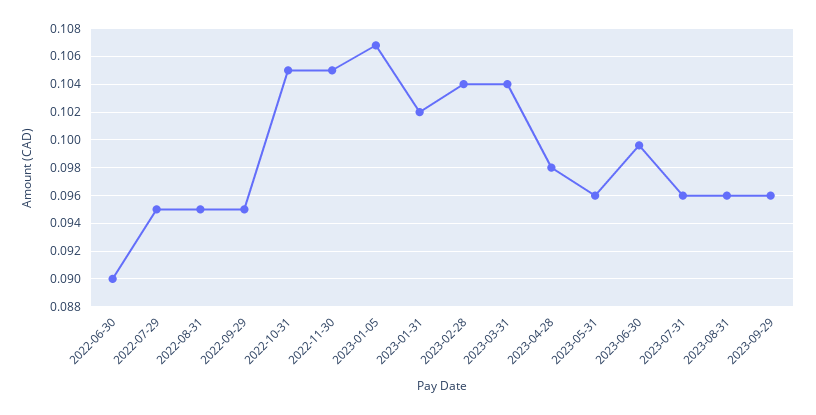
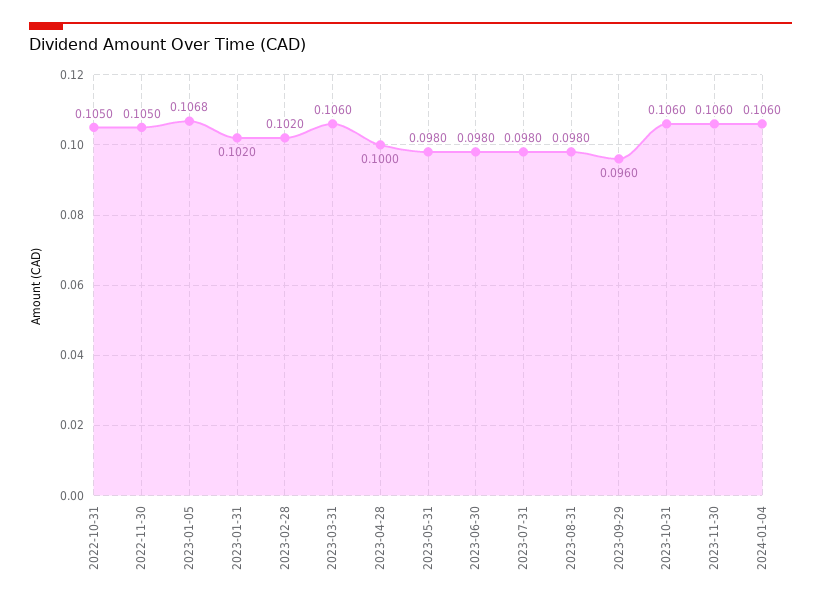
2022-06-30: 0.09 -> none
2022-07-29: 0.095 -> none
2022-08-31: 0.095 -> none
2022-09-29: 0.095 -> none
2023-02-28: 0.104 -> 0.102
2023-03-31: 0.104 -> 0.106
2023-04-28: 0.098 -> 0.1
2023-05-31: 0.096 -> 0.098
2023-06-30: 0.0995 -> 0.098
2023-07-31: 0.096 -> 0.098
2023-08-31: 0.096 -> 0.098
2023-10-31: none -> 0.106
2023-11-30: none -> 0.106
2024-01-04: none -> 0.106

